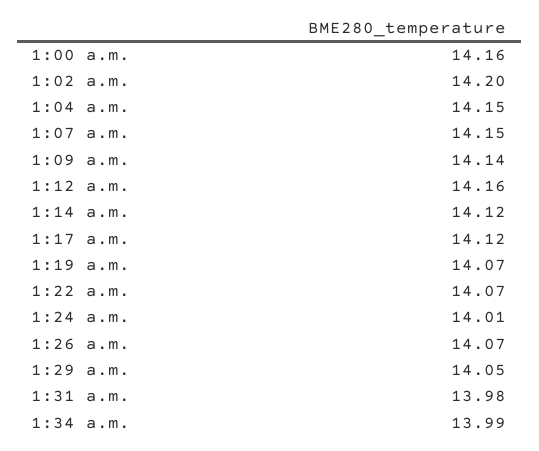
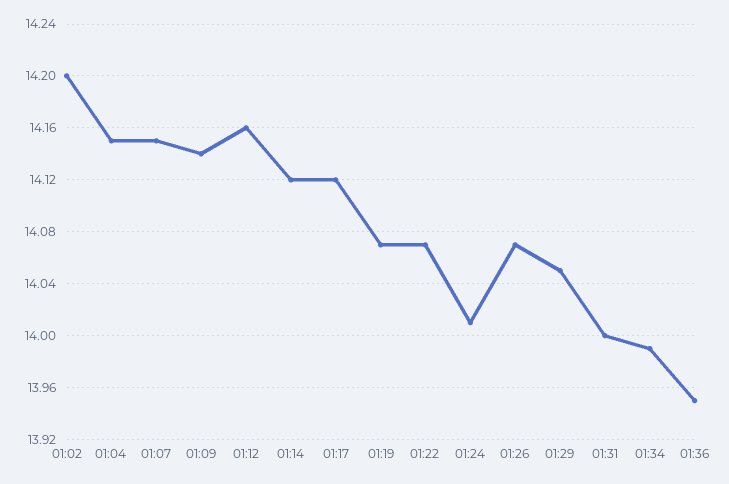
1:00 a.m.: 14.16 -> none
1:31 a.m.: 13.98 -> 14
01:36: none -> 13.95

